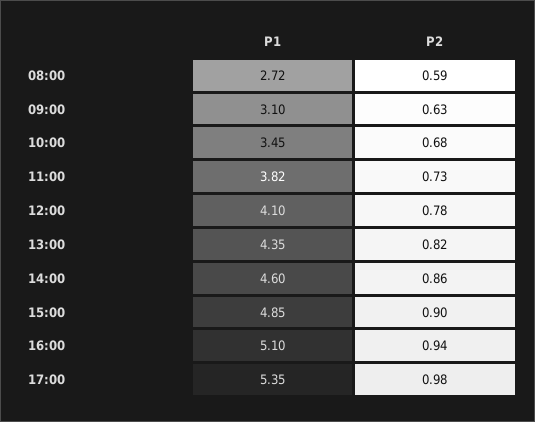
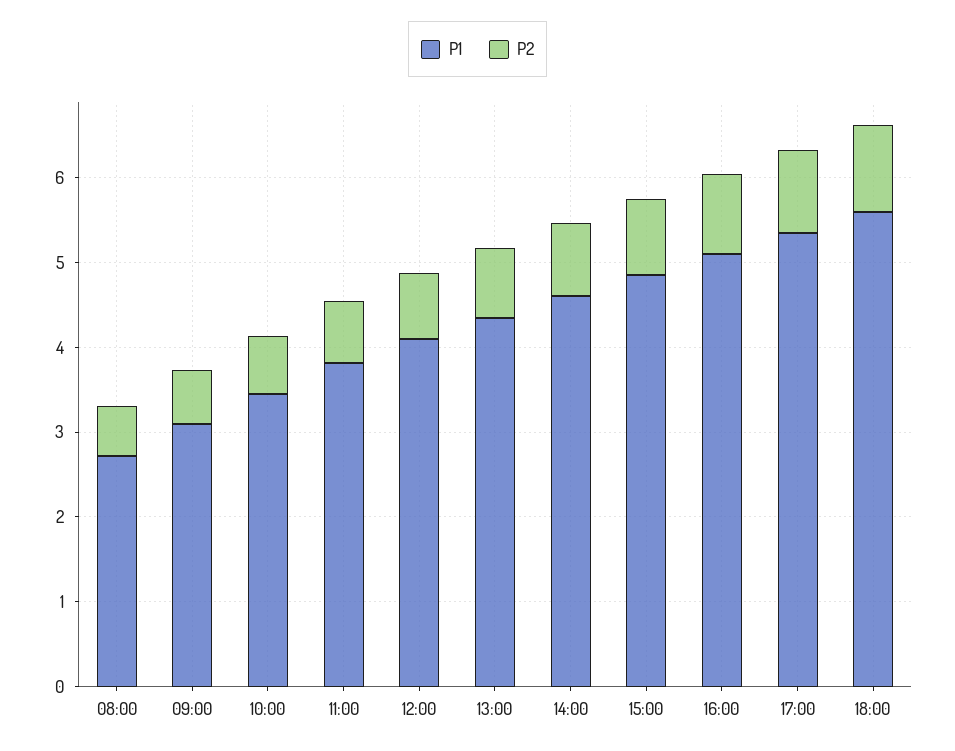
P1, 18:00: none -> 5.6
P2, 18:00: none -> 1

